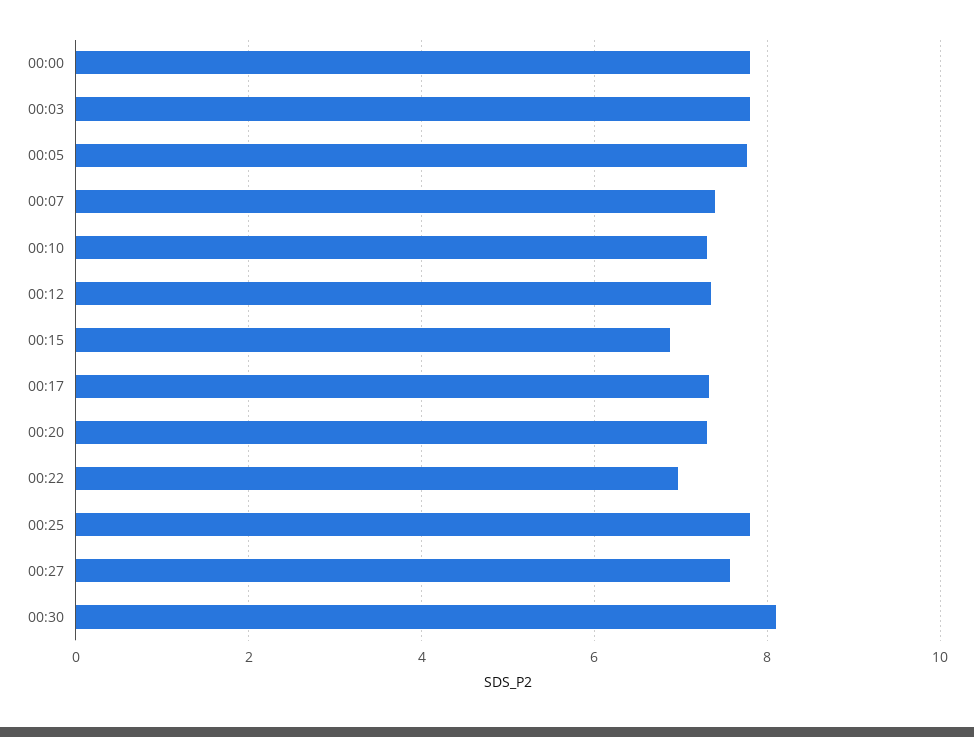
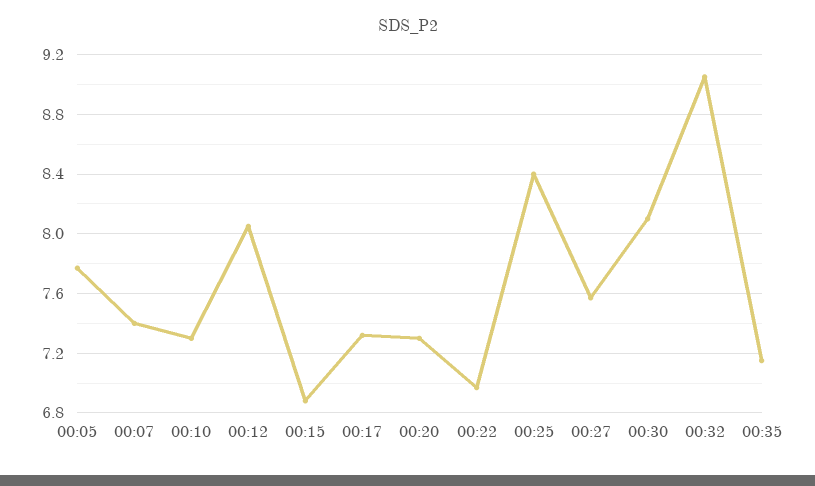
00:00: 7.8 -> none
00:03: 7.8 -> none
00:12: 7.4 -> 8.05
00:25: 7.8 -> 8.4
00:32: none -> 9.05
00:35: none -> 7.15

